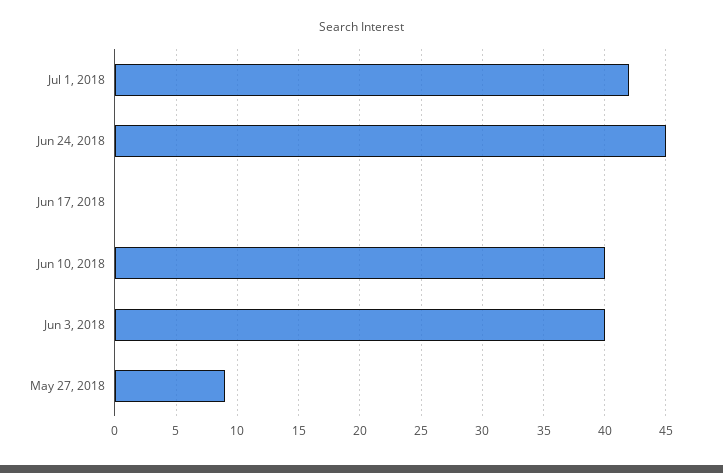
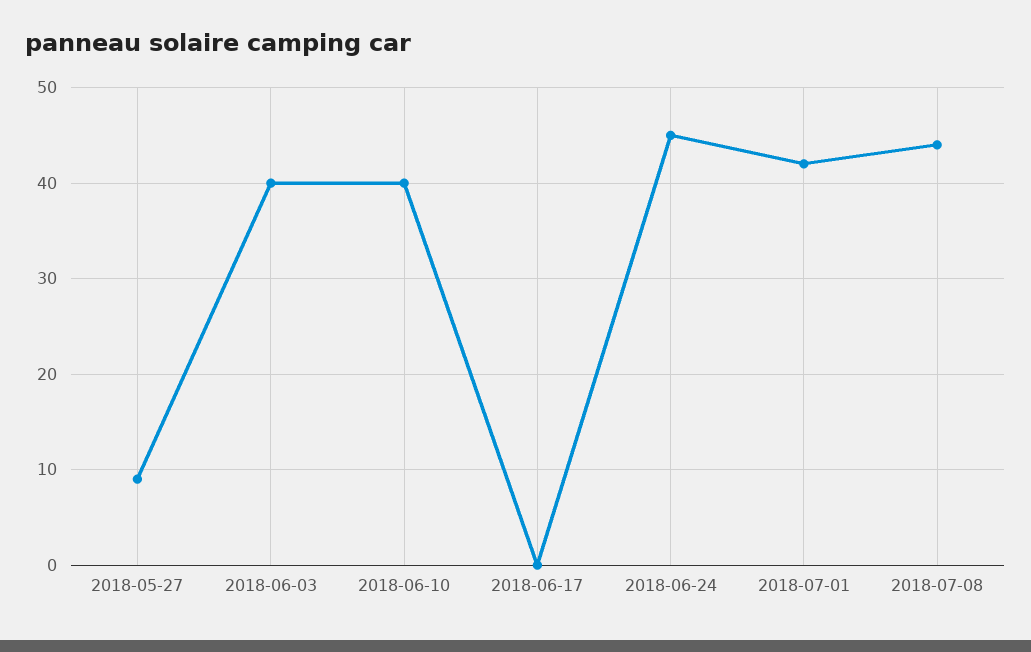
2018-07-08: none -> 44

